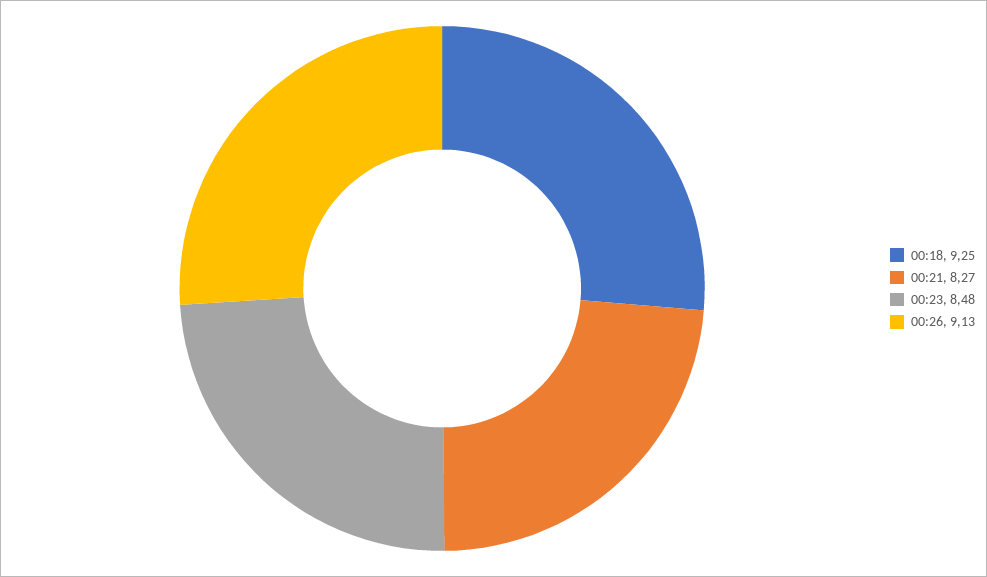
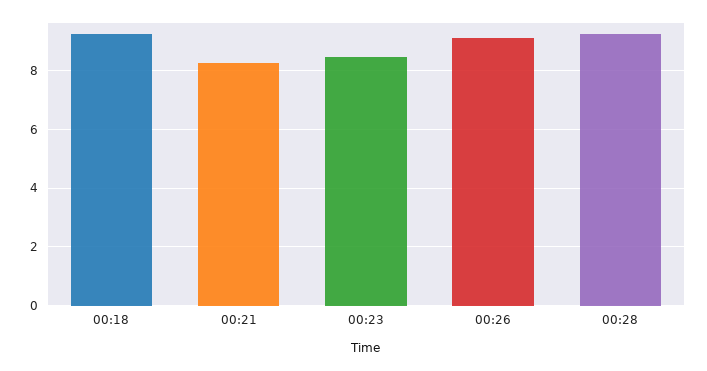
00:28: none -> 9.25

